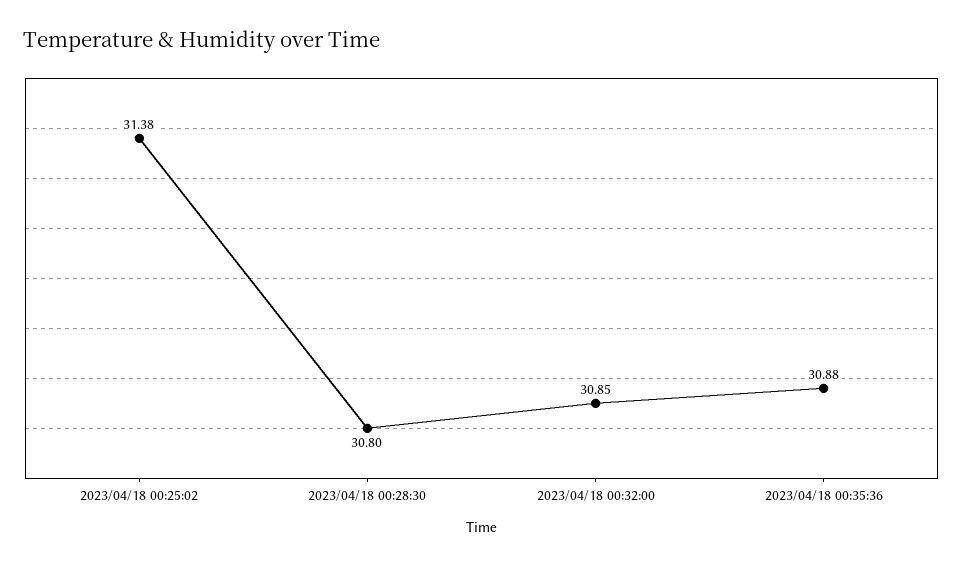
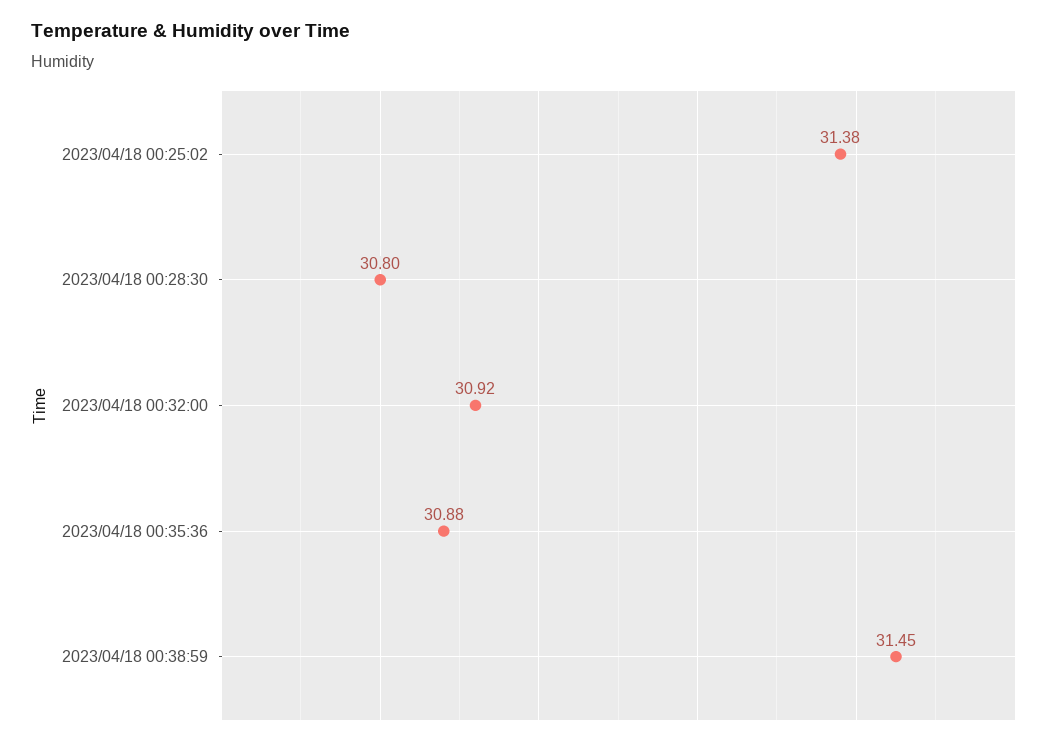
2023/04/18 00:32:00: 30.85 -> 30.92
2023/04/18 00:38:59: none -> 31.45

